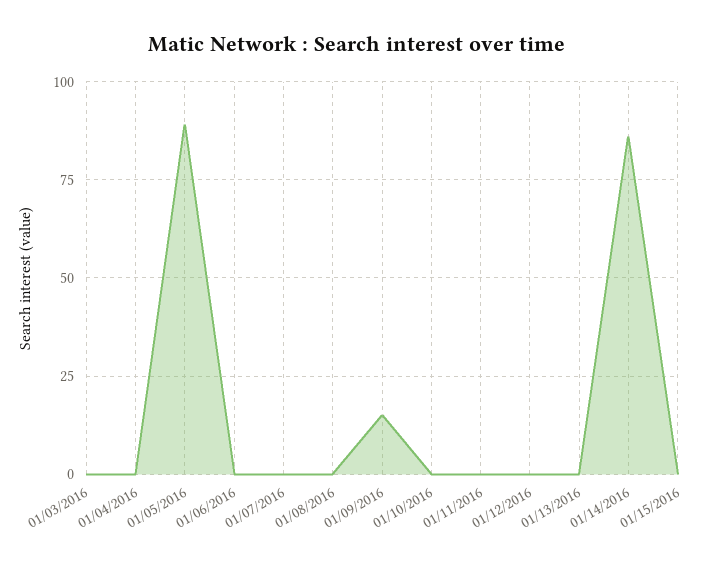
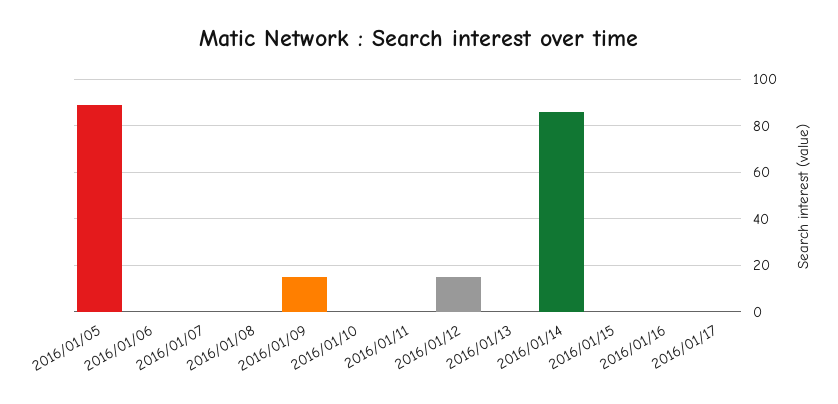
01/03/2016: 0 -> none
01/04/2016: 0 -> none
01/12/2016: 0 -> 15
2016/01/16: none -> 0
2016/01/17: none -> 0

